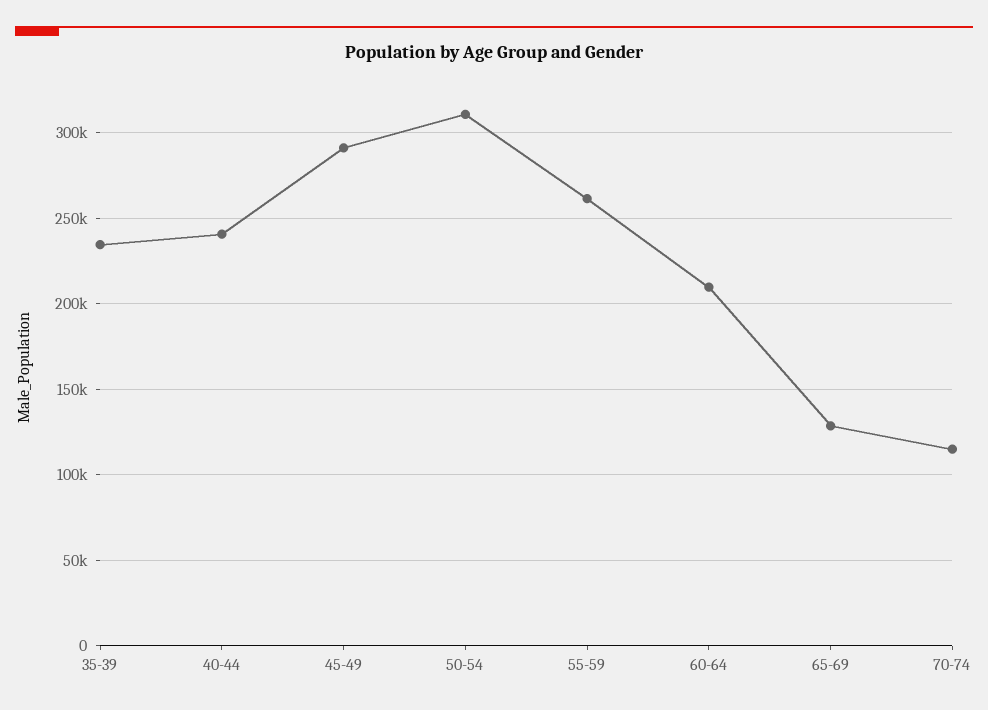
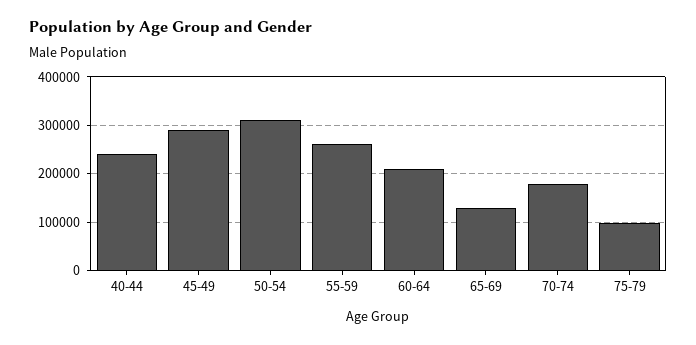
35-39: 235000 -> none
70-74: 115000 -> 180000
75-79: none -> 100000

